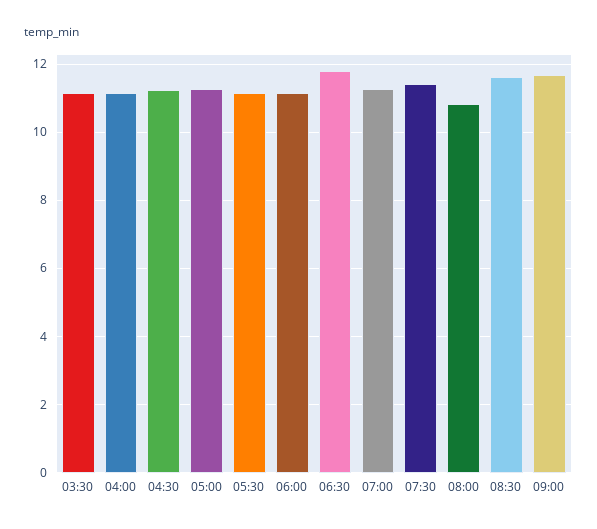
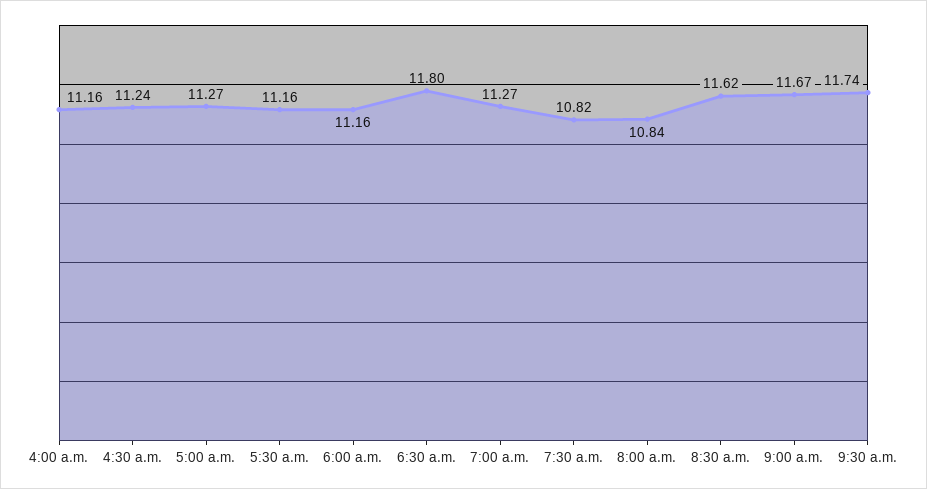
03:30: 11.2 -> none
07:30: 11.4 -> 10.82
9:30 a.m.: none -> 11.74

